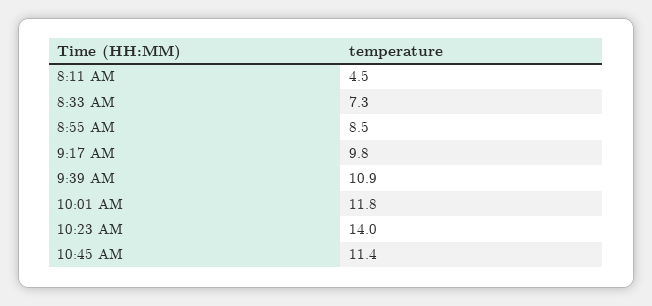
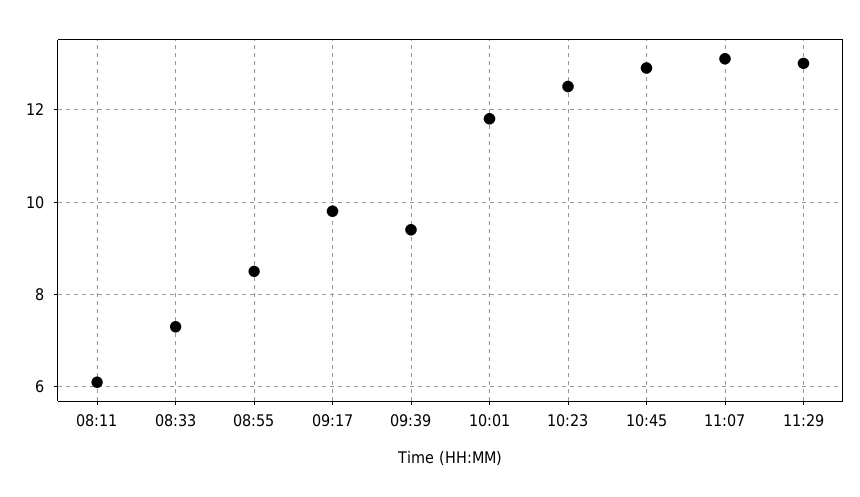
8:11 AM: 4.5 -> 6
9:39 AM: 10.9 -> 9.5
10:23 AM: 14 -> 12.5
10:45 AM: 11.4 -> 13
11:07: none -> 13
11:29: none -> 13

